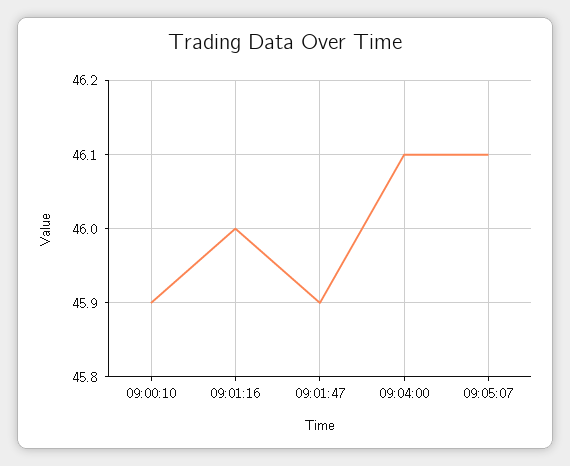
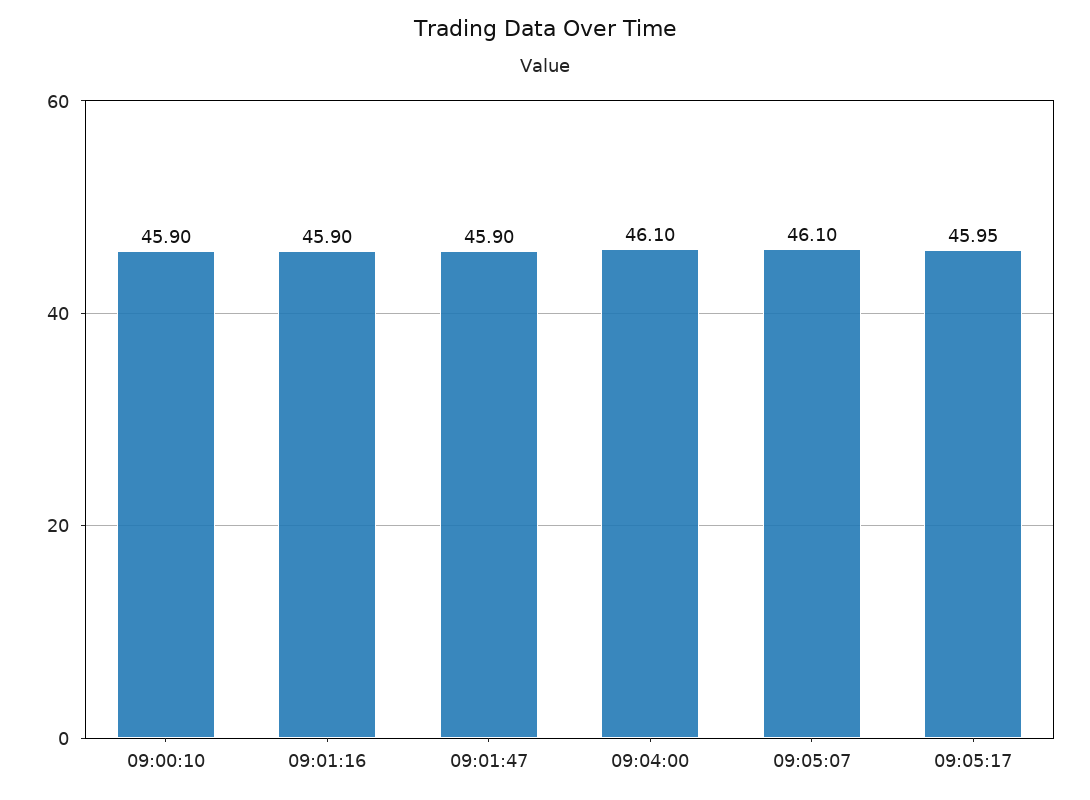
09:01:16: 46 -> 45.9
09:05:17: none -> 45.95

